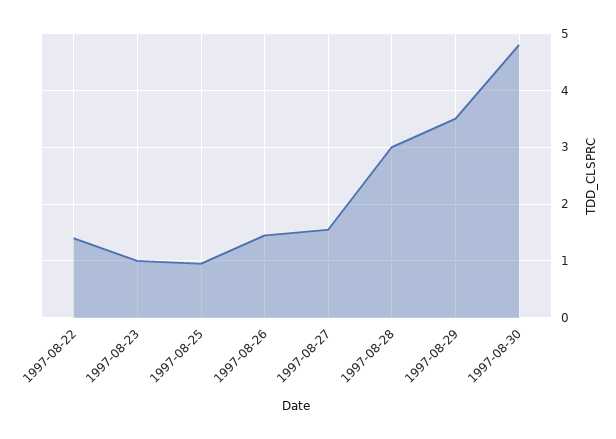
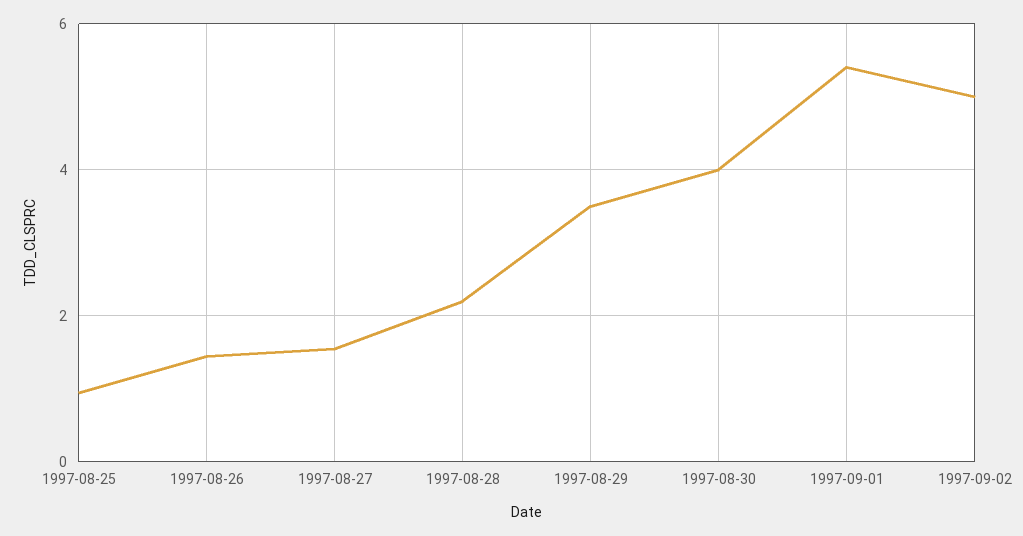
1997-08-22: 1.4 -> none
1997-08-23: 1 -> none
1997-08-28: 3 -> 2.2
1997-08-30: 4.8 -> 4
1997-09-01: none -> 5.4
1997-09-02: none -> 5

